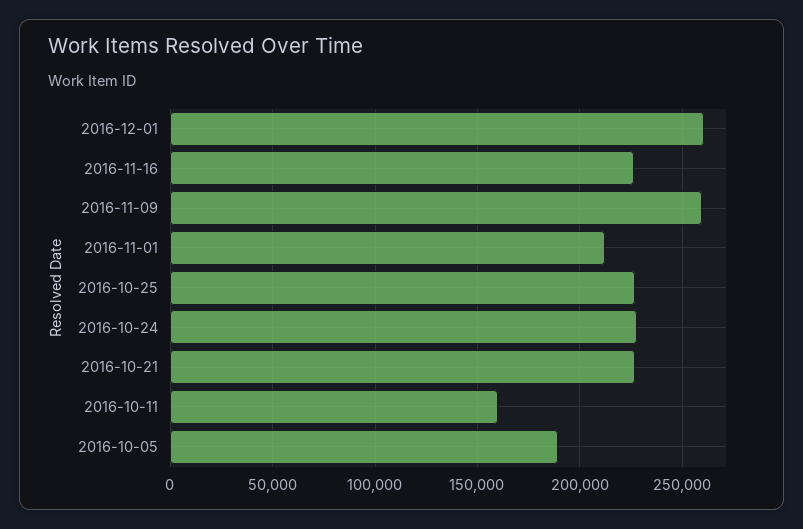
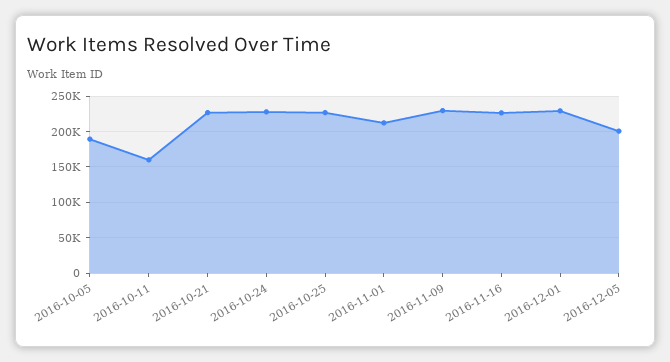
2016-12-01: 260000 -> 230000
2016-11-09: 260000 -> 230000
2016-12-05: none -> 200000

